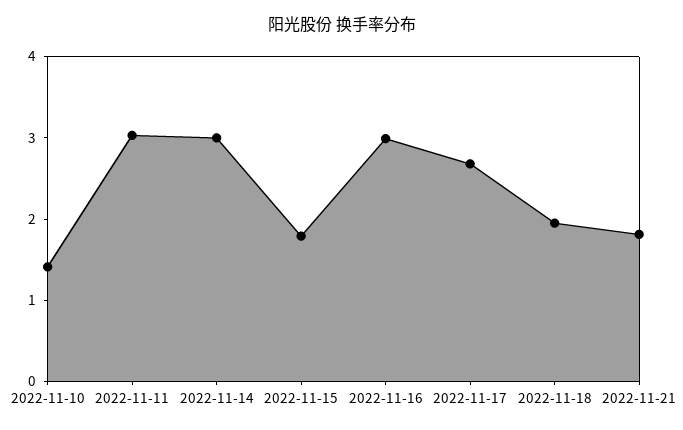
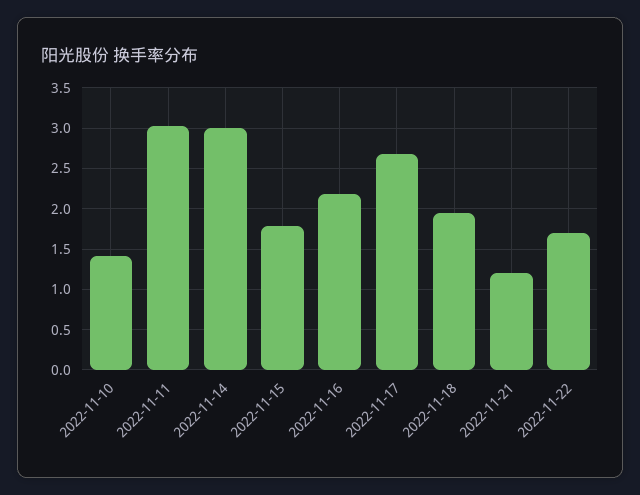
2022-11-16: 3 -> 2.2
2022-11-21: 1.8 -> 1.2
2022-11-22: none -> 1.7

